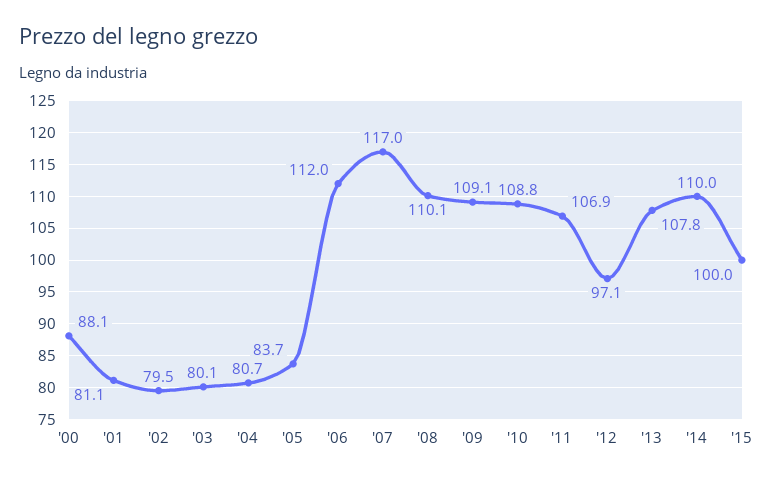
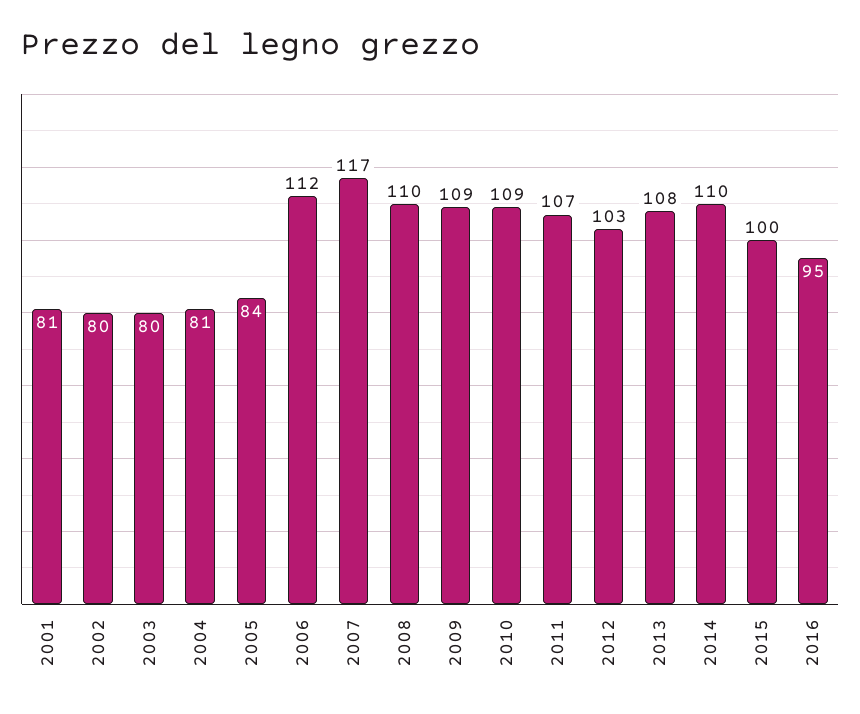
'00: 88.1 -> none
'12: 97.1 -> 103
2016: none -> 95

